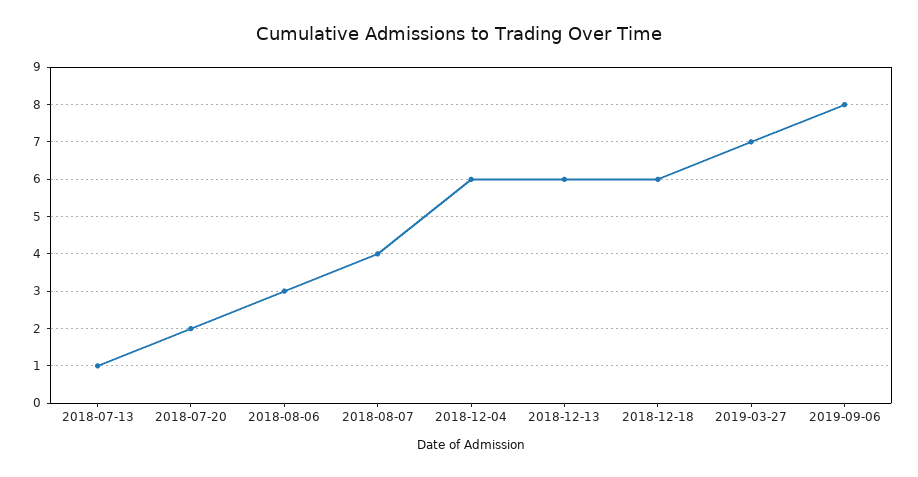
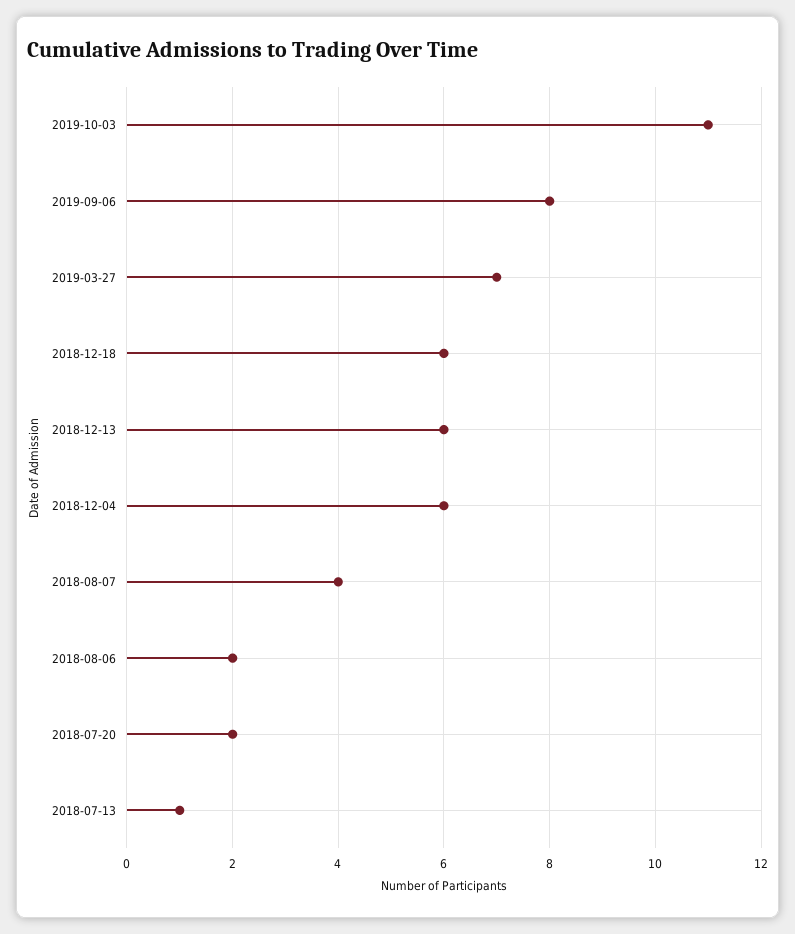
2018-08-06: 3 -> 2
2019-10-03: none -> 11

